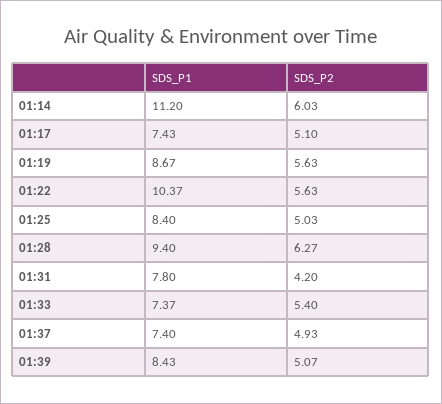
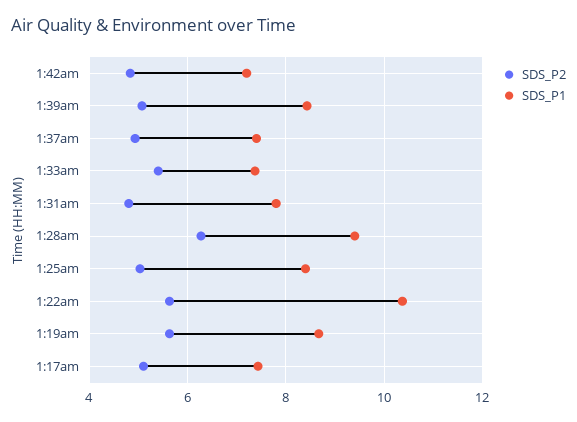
SDS_P1, 01:14: 11.2 -> none
SDS_P2, 01:14: 6.03 -> none
SDS_P2, 01:31: 4.2 -> 4.8
SDS_P2, 1:42am: none -> 4.8
SDS_P1, 1:42am: none -> 7.2

